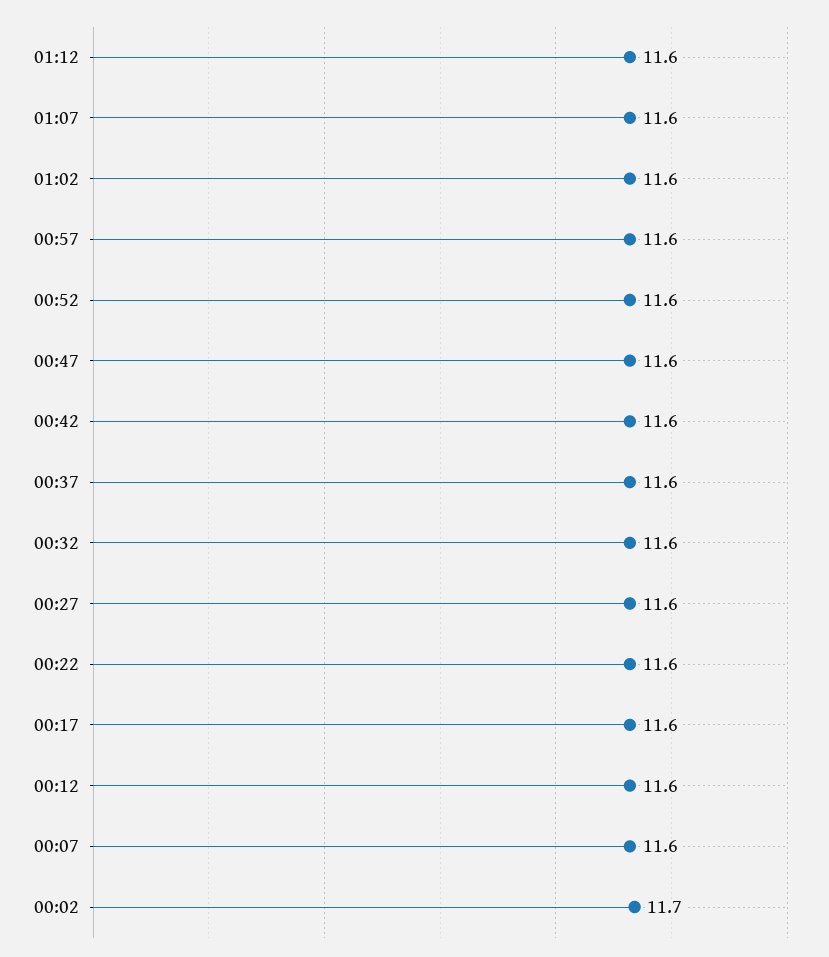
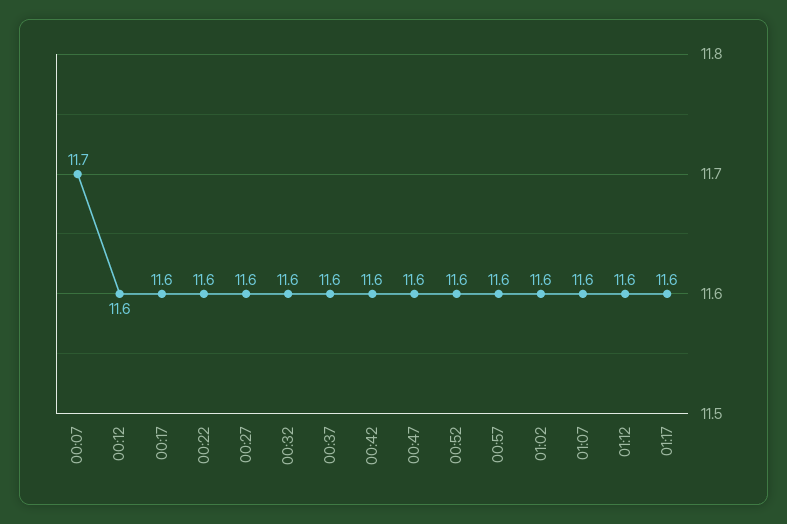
00:07: 11.6 -> 11.7
00:02: 11.7 -> none
01:17: none -> 11.6

